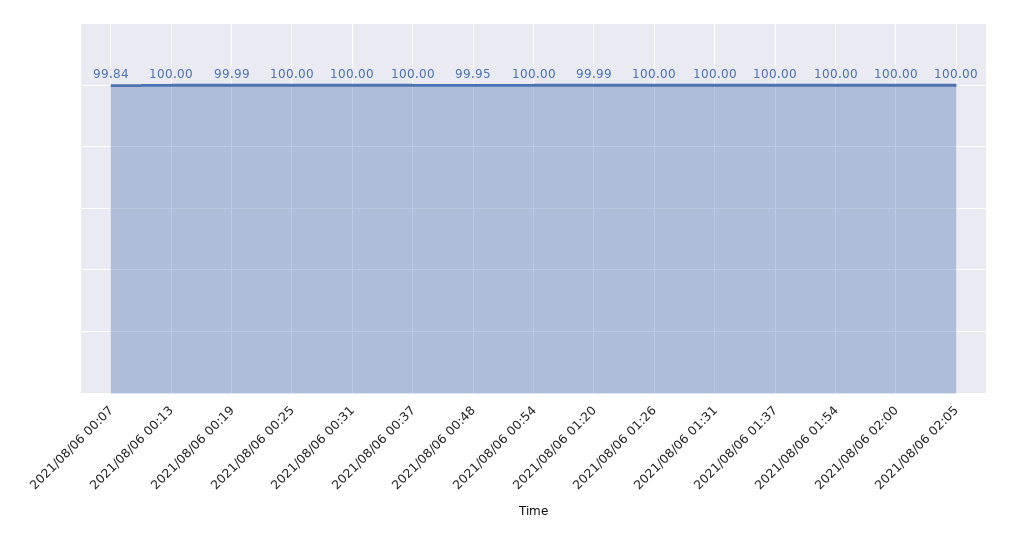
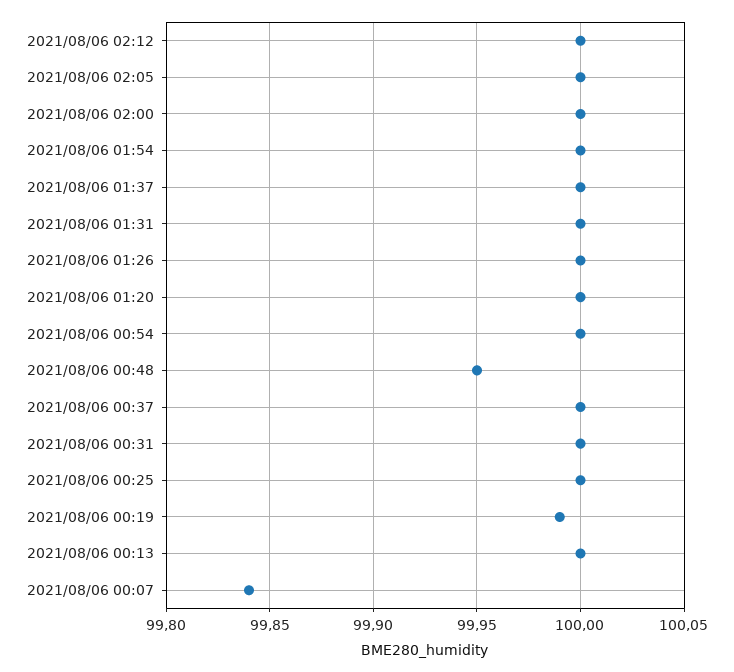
2021/08/06 01:20: 99.99 -> 100
2021/08/06 02:12: none -> 100

